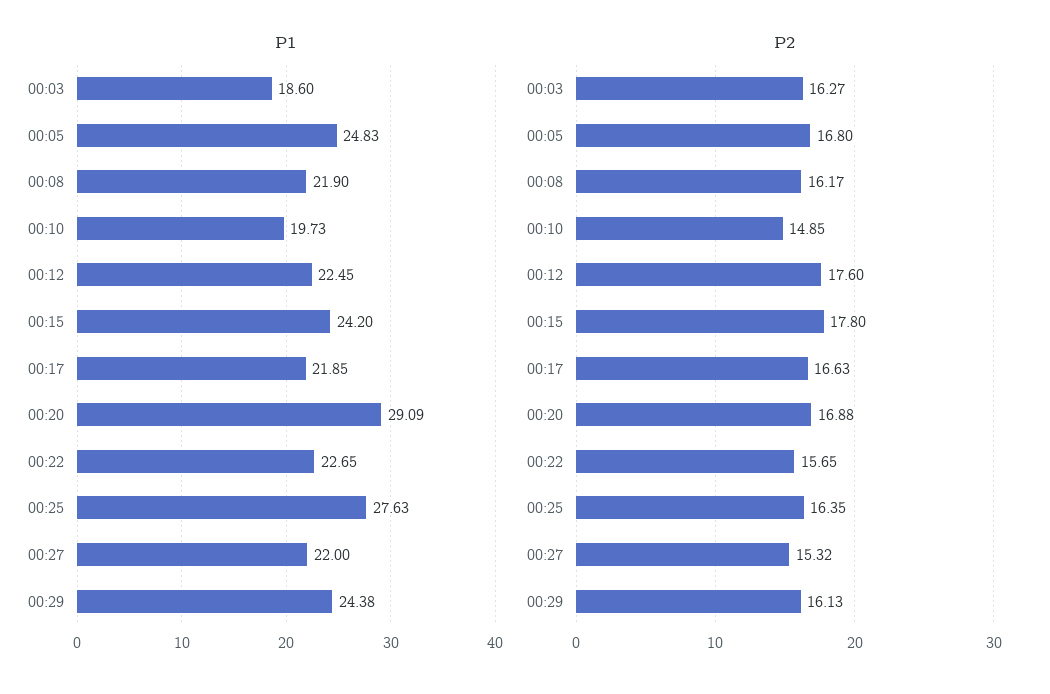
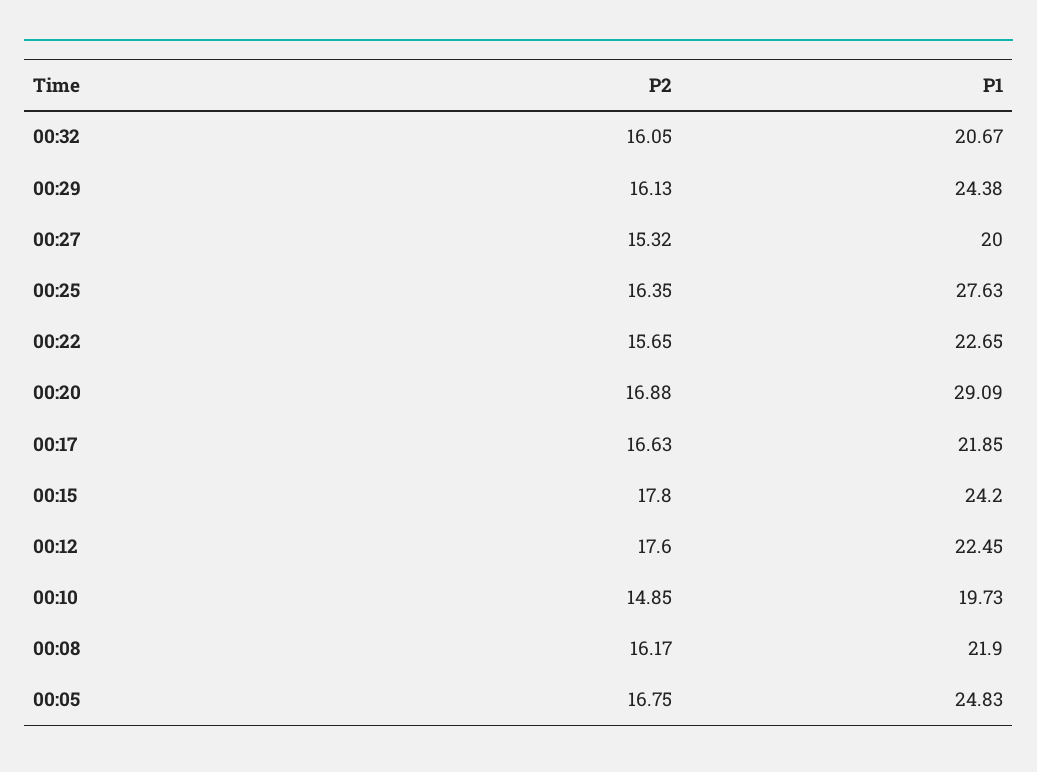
P1, 00:03: 18.6 -> none
P1, 00:27: 22 -> 20
P2, 00:03: 16.27 -> none
P2, 00:05: 16.8 -> 16.75
P2, 00:32: none -> 16.05
P1, 00:32: none -> 20.67

